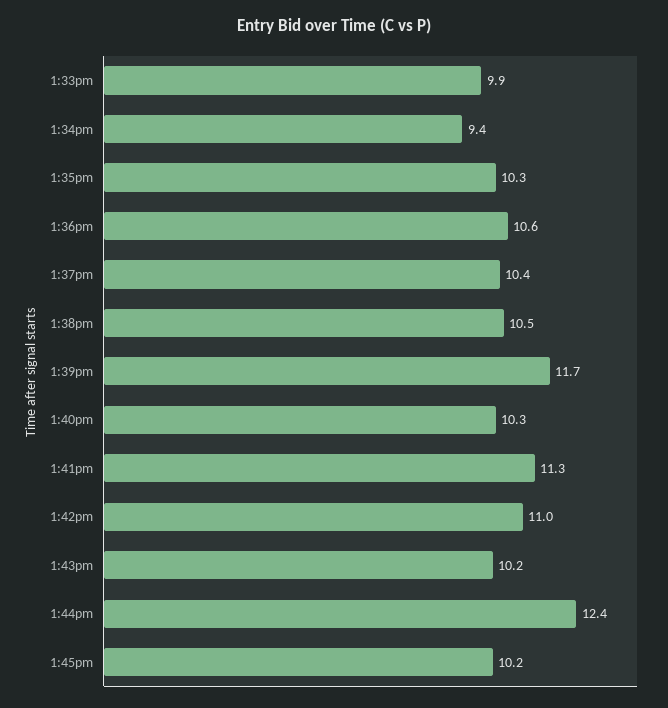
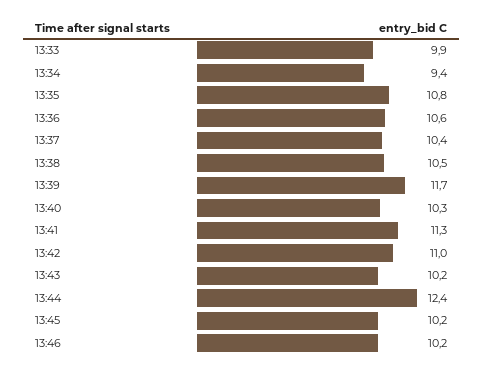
1:35pm: 10.3 -> 10.8
13:46: none -> 10.2

